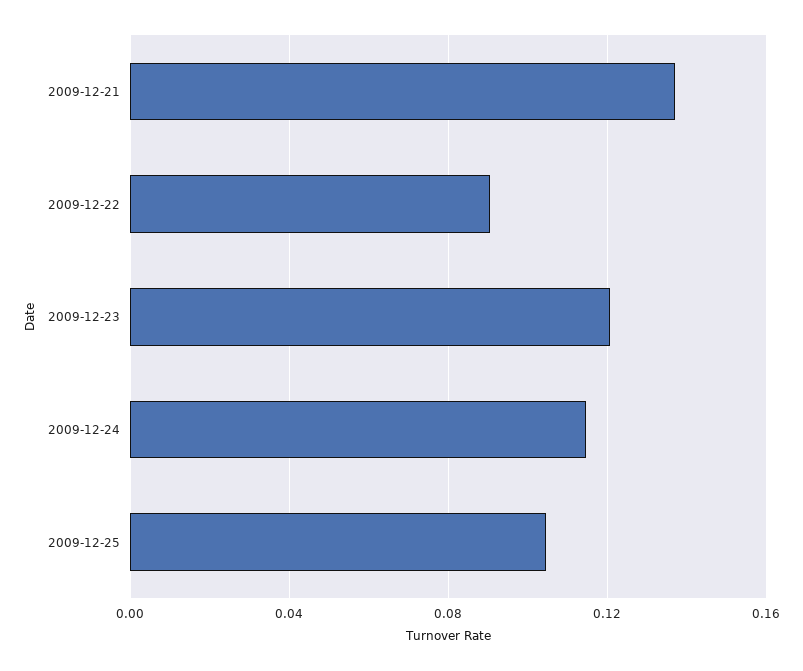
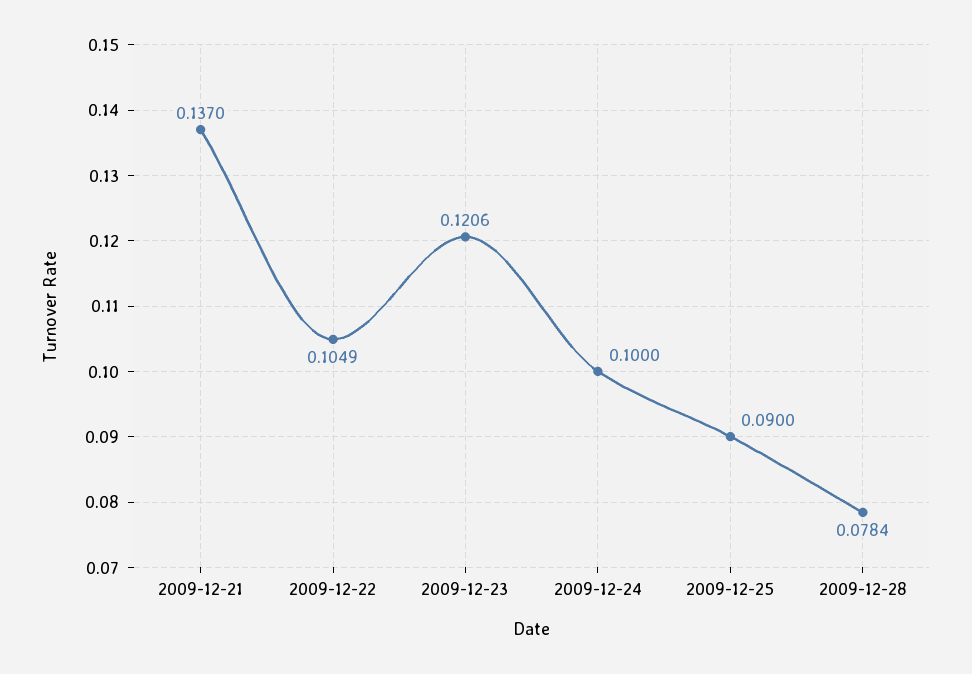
2009-12-22: 0.09 -> 0.1049
2009-12-24: 0.115 -> 0.1
2009-12-25: 0.105 -> 0.09
2009-12-28: none -> 0.0784

